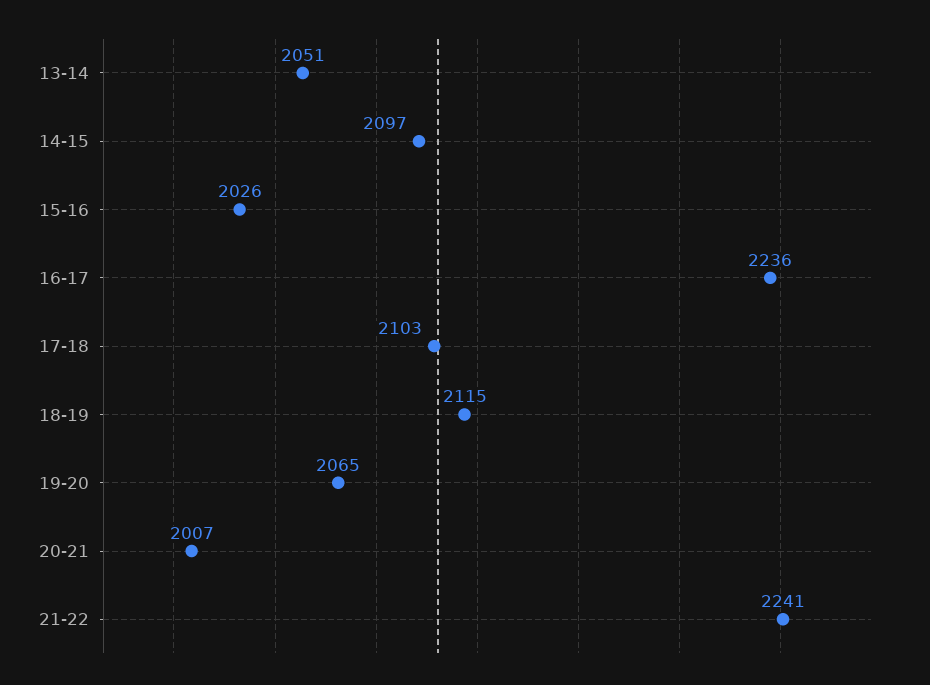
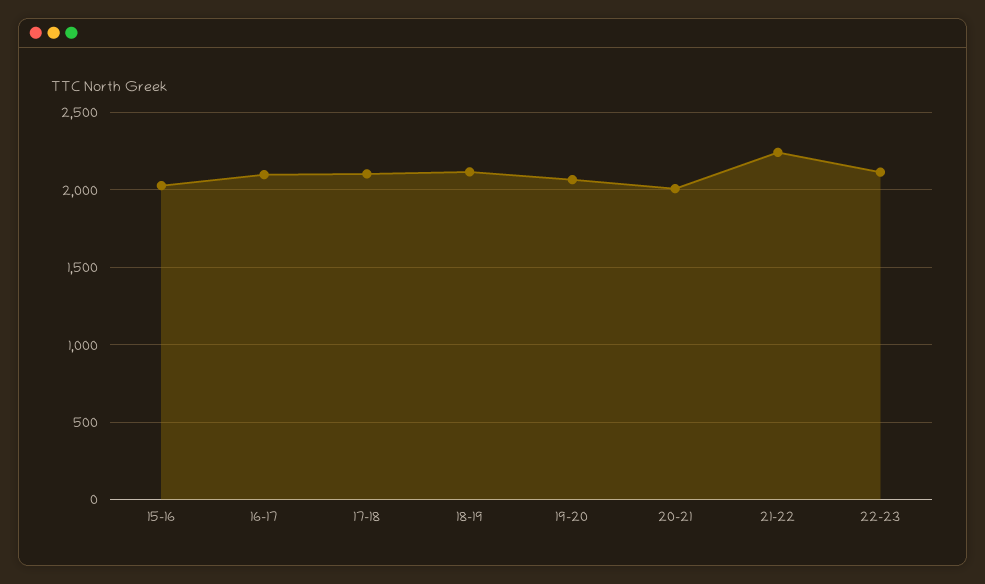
13-14: 2051 -> none
14-15: 2097 -> none
16-17: 2236 -> 2100
22-23: none -> 2100

